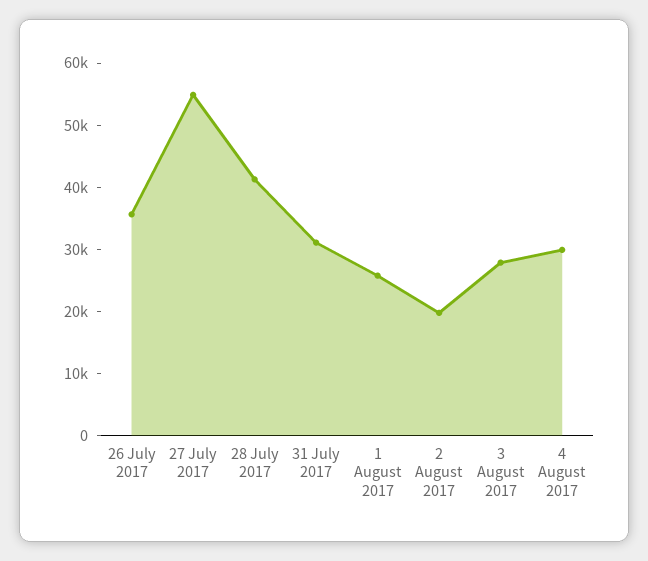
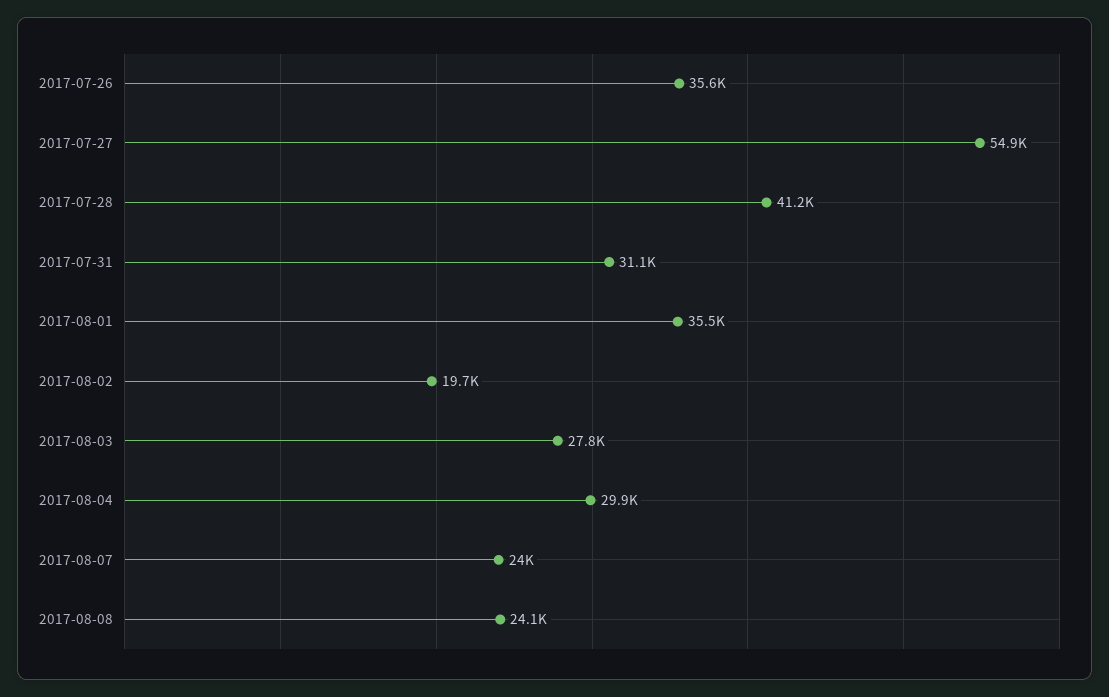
1 August 2017: 26000 -> 35500
2017-08-07: none -> 24000
2017-08-08: none -> 24100

